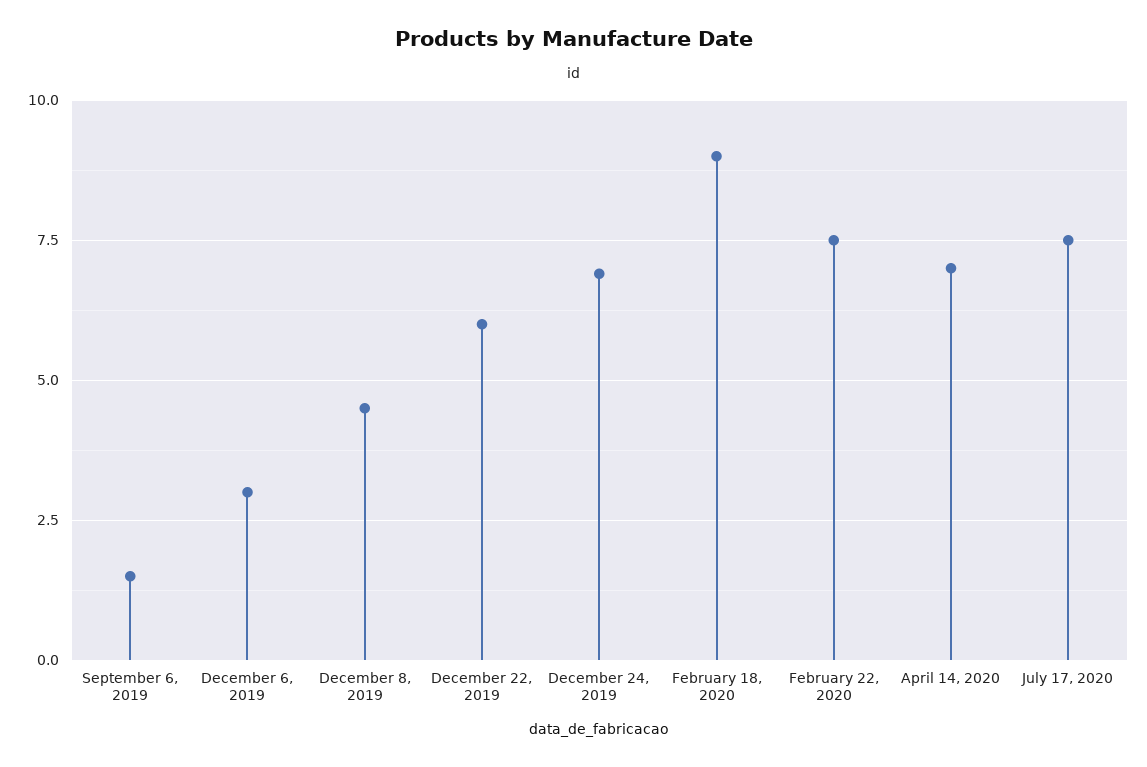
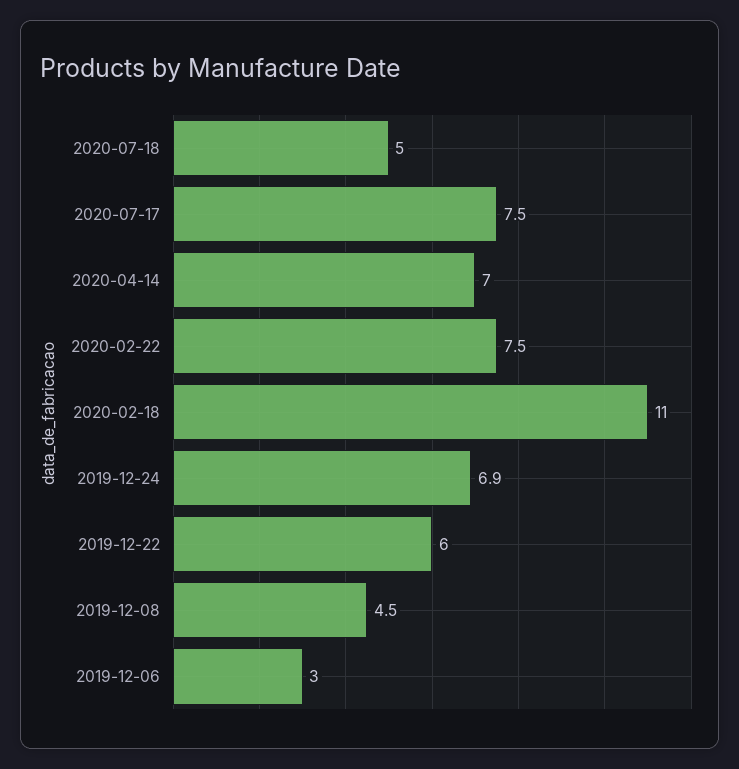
September 6, 2019: 1.5 -> none
February 18, 2020: 9 -> 11
2020-07-18: none -> 5

